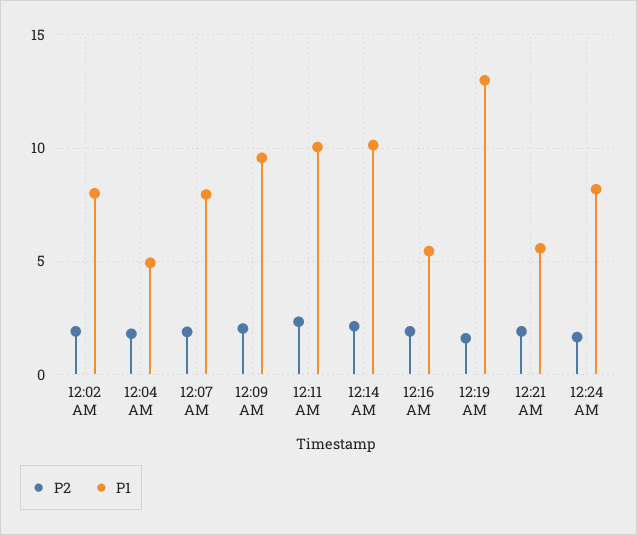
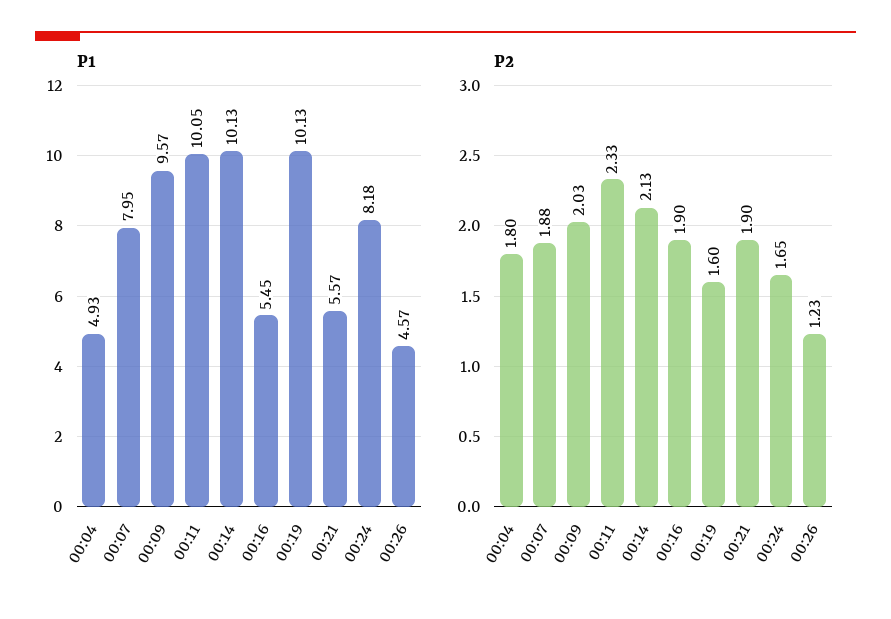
P2, 12:02 AM: 2 -> none
P1, 12:02 AM: 8 -> none
P1, 12:19 AM: 13 -> 10.13
P1, 00:26: none -> 4.57
P2, 00:26: none -> 1.23

